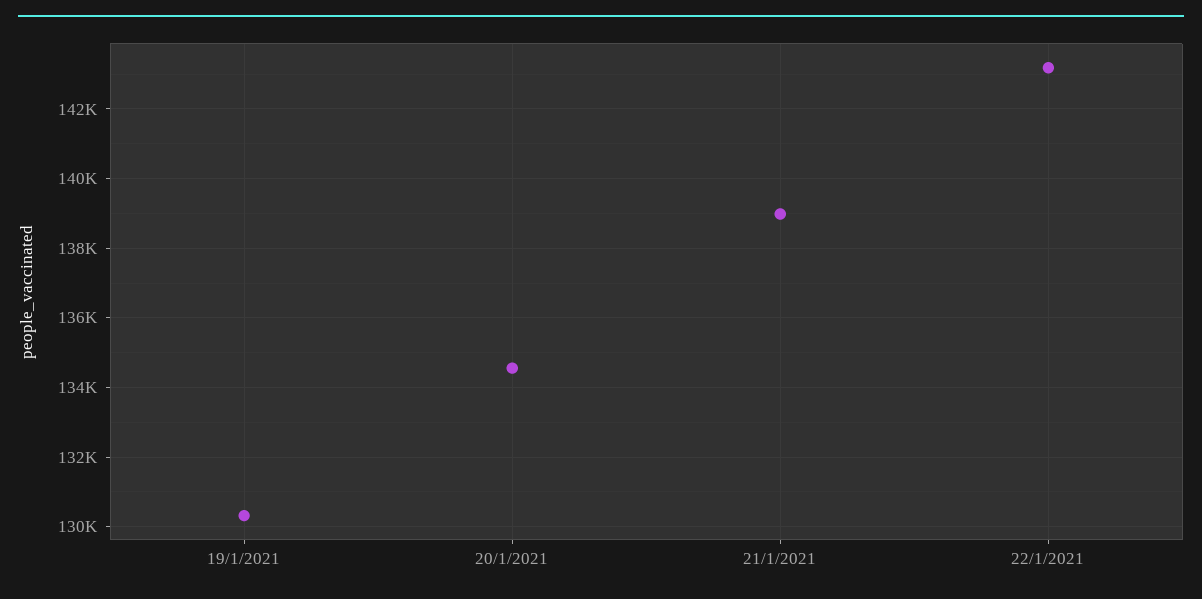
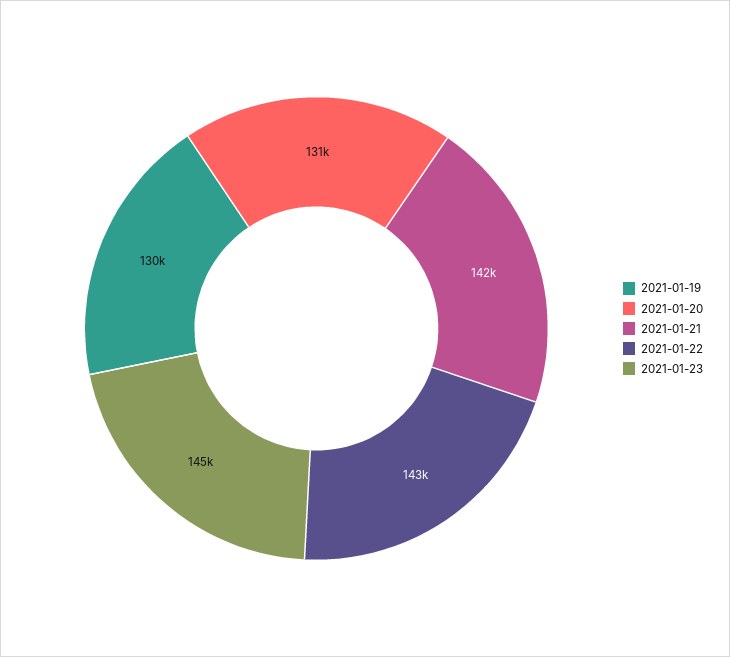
20/1/2021: 134600 -> 131000
21/1/2021: 139000 -> 142000
2021-01-23: none -> 145000

